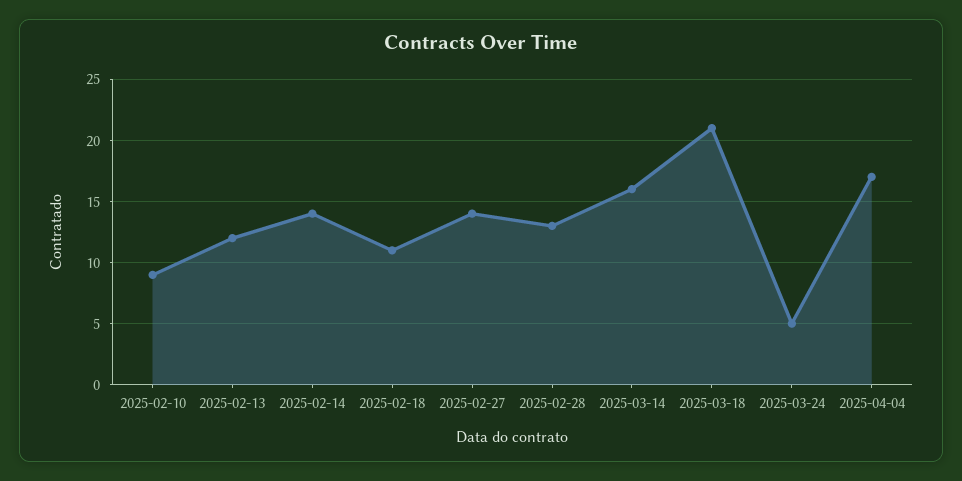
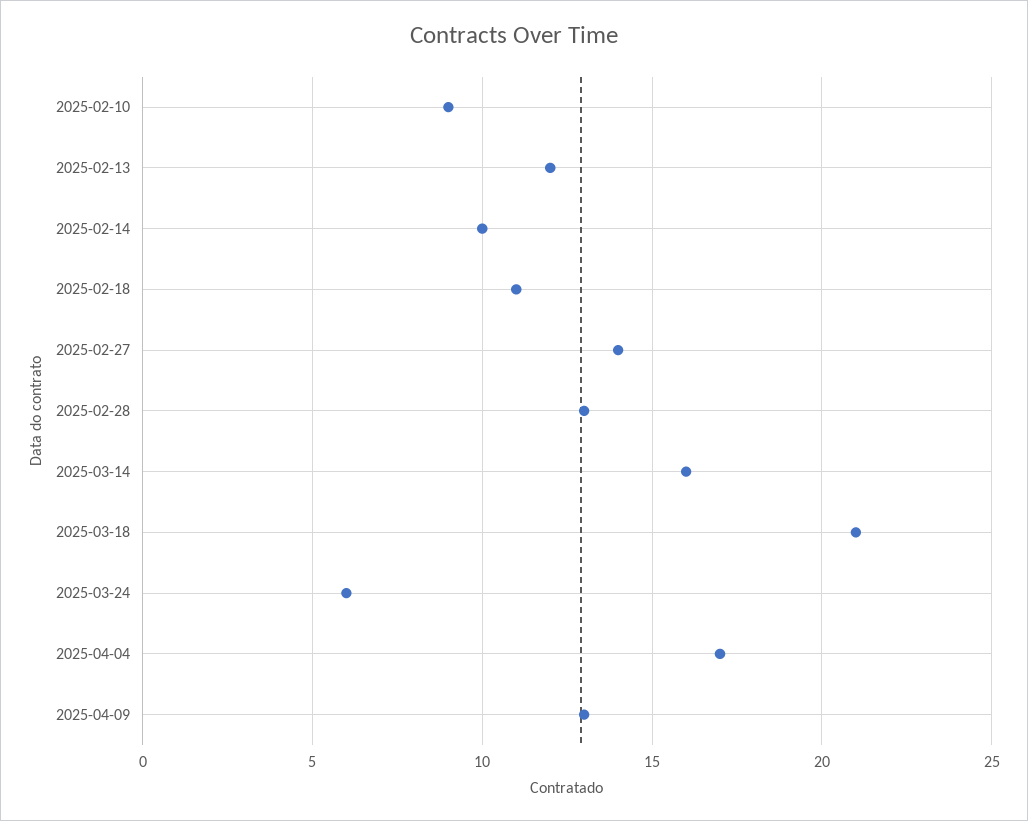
2025-02-14: 14 -> 10
2025-03-24: 5 -> 6
2025-04-09: none -> 13

